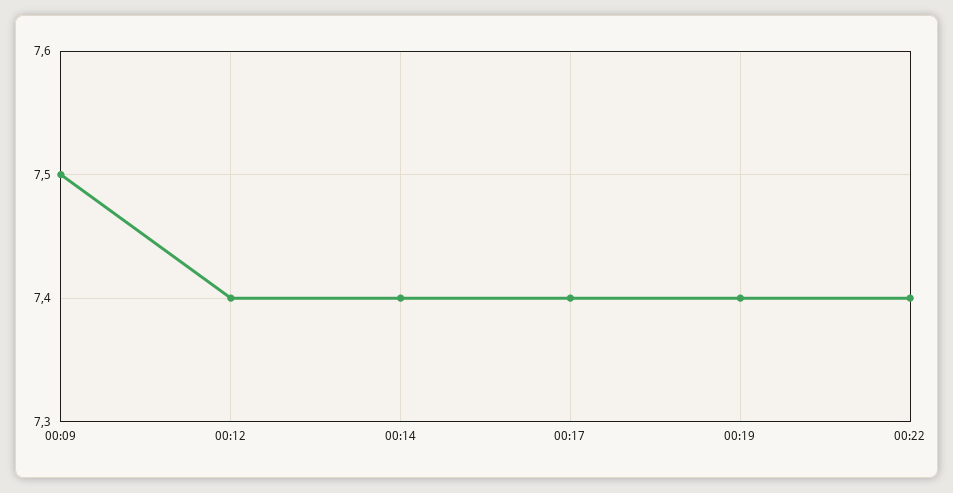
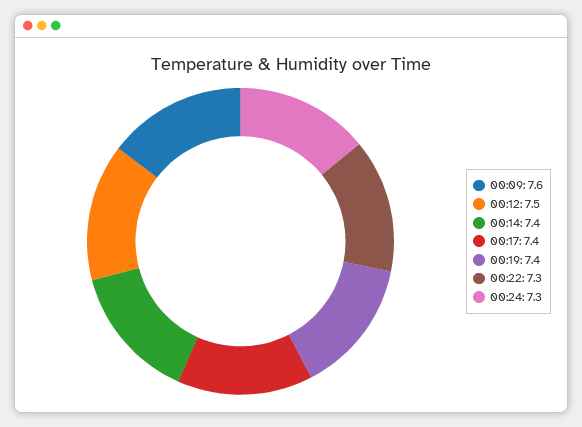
00:09: 7.5 -> 7.6
00:12: 7.4 -> 7.5
00:22: 7.4 -> 7.3
00:24: none -> 7.3

